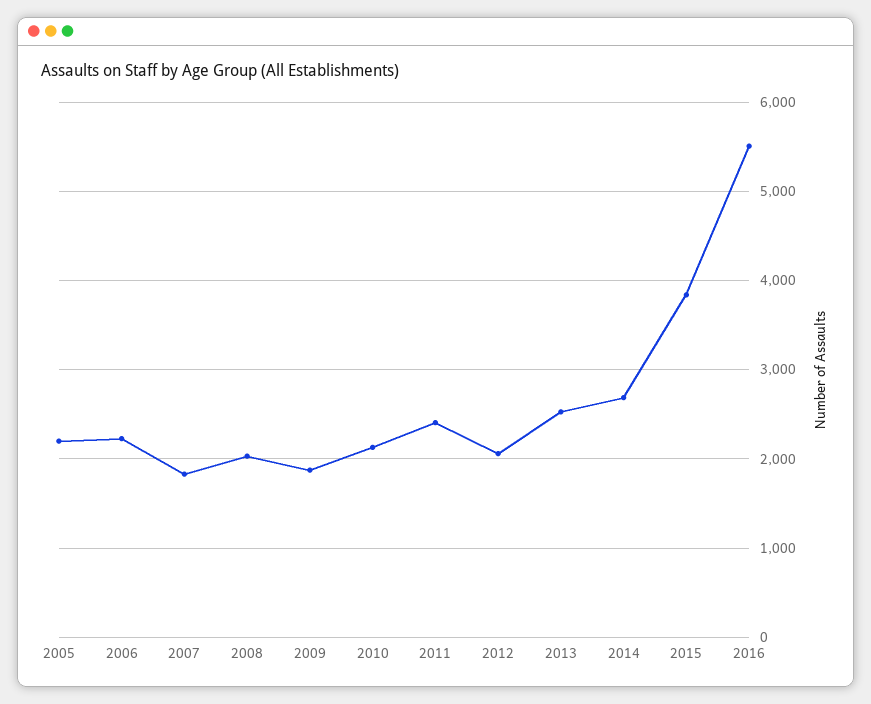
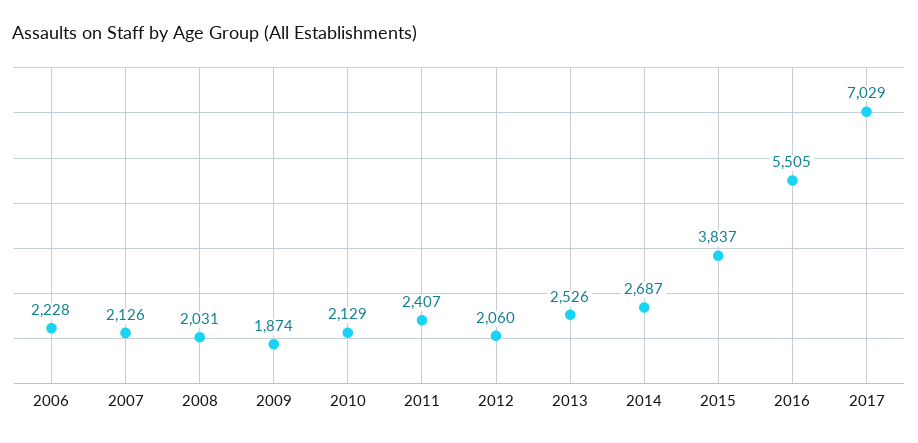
2005: 2200 -> none
2007: 1800 -> 2126
2017: none -> 7029

